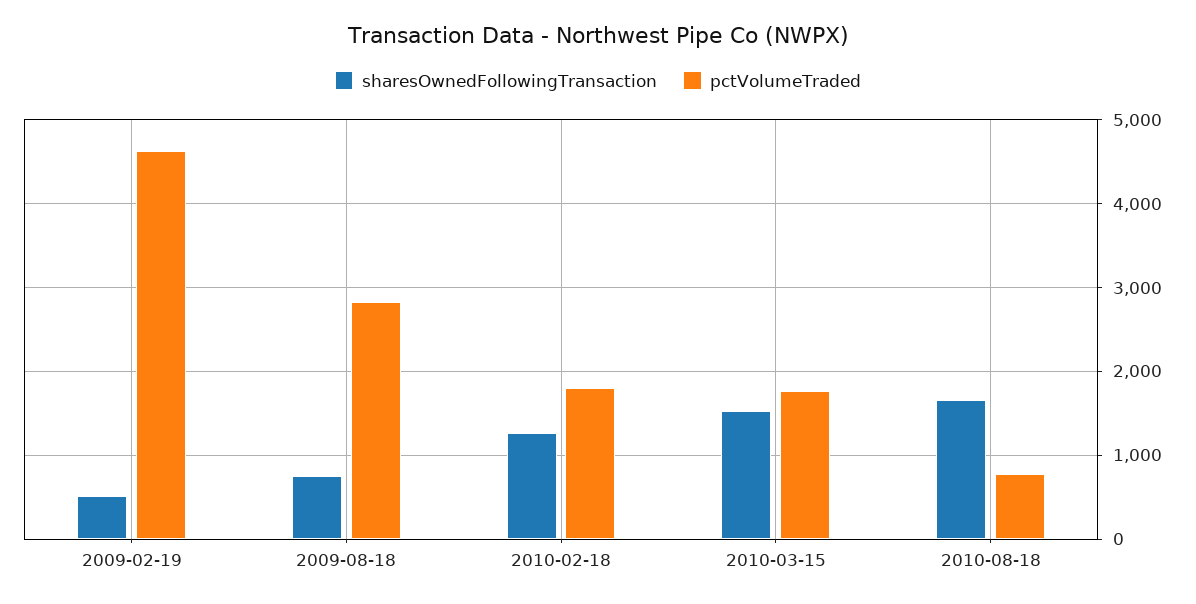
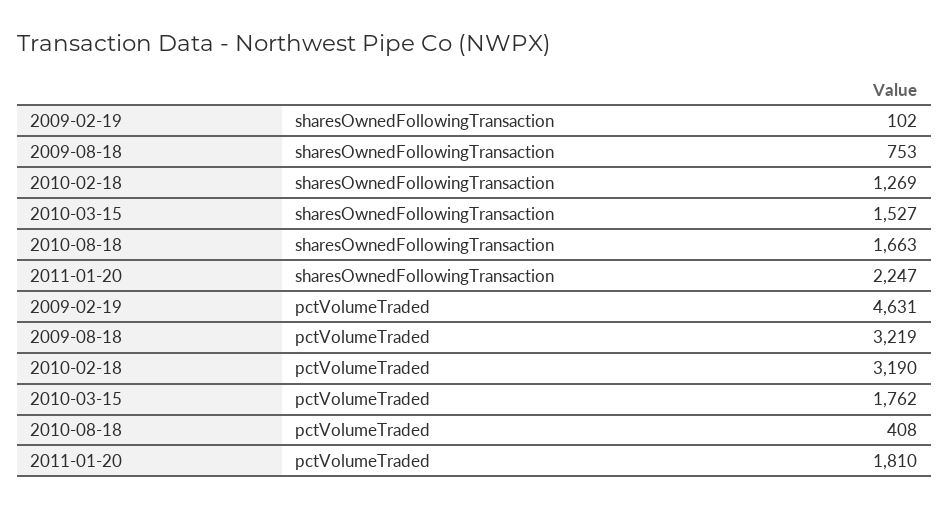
sharesOwnedFollowingTransaction, 2009-02-19: 500 -> 102
pctVolumeTraded, 2009-08-18: 2800 -> 3219
pctVolumeTraded, 2010-02-18: 1800 -> 3190
pctVolumeTraded, 2010-08-18: 800 -> 408
sharesOwnedFollowingTransaction, 2011-01-20: none -> 2247
pctVolumeTraded, 2011-01-20: none -> 1810

